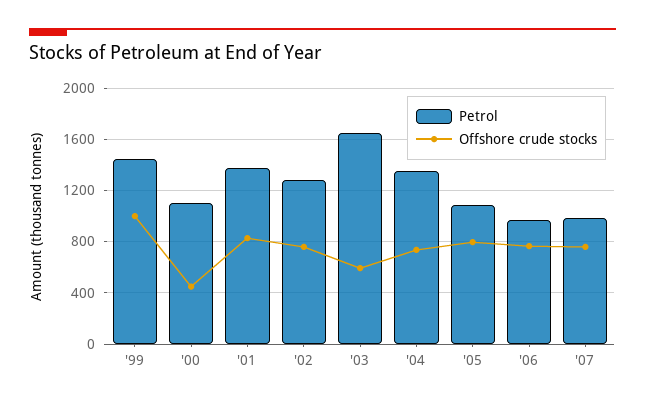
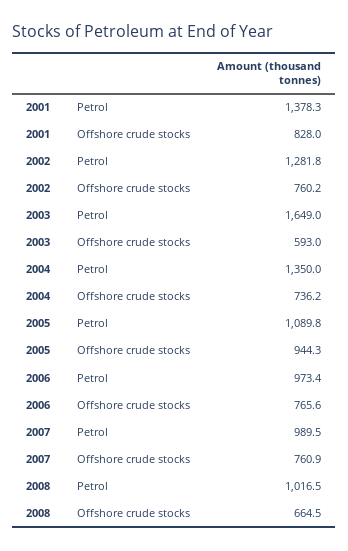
Petrol, '99: 1450 -> none
Offshore crude stocks, '99: 1000 -> none
Petrol, '00: 1100 -> none
Offshore crude stocks, '00: 450 -> none
Offshore crude stocks, '05: 800 -> 944.3
Petrol, 2008: none -> 1016.5
Offshore crude stocks, 2008: none -> 664.5

